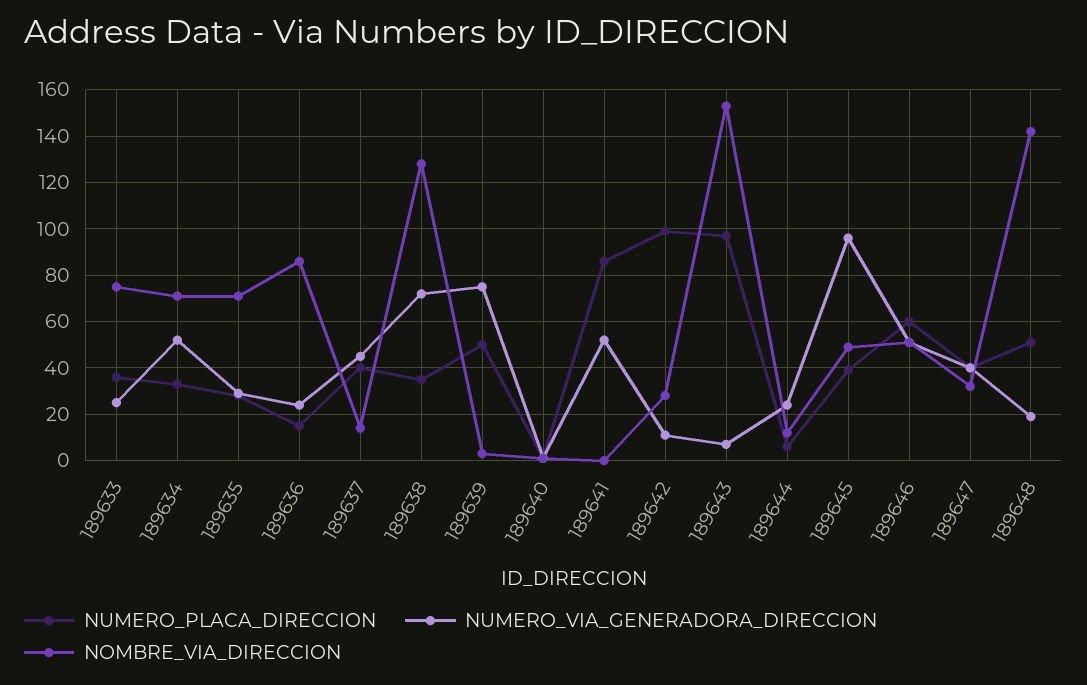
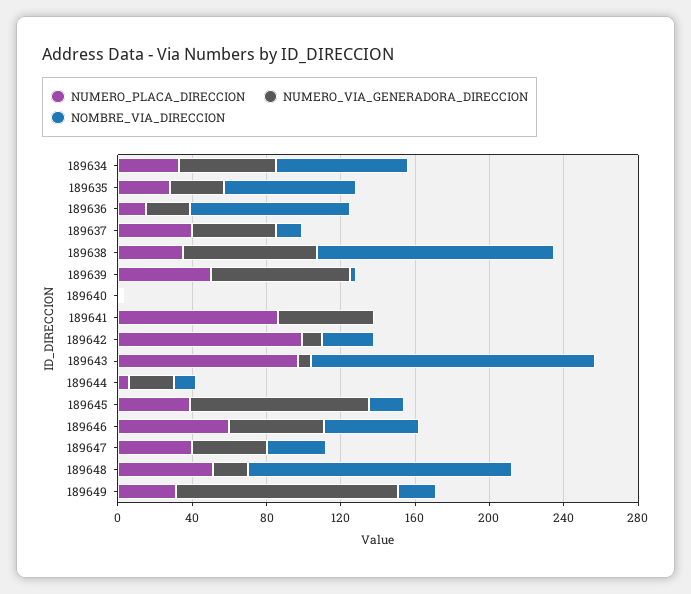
NUMERO_PLACA_DIRECCION, 189633: 35 -> none
NUMERO_VIA_GENERADORA_DIRECCION, 189633: 25 -> none
NOMBRE_VIA_DIRECCION, 189633: 75 -> none
NOMBRE_VIA_DIRECCION, 189645: 50 -> 20
NUMERO_PLACA_DIRECCION, 189649: none -> 30
NUMERO_VIA_GENERADORA_DIRECCION, 189649: none -> 120
NOMBRE_VIA_DIRECCION, 189649: none -> 20

